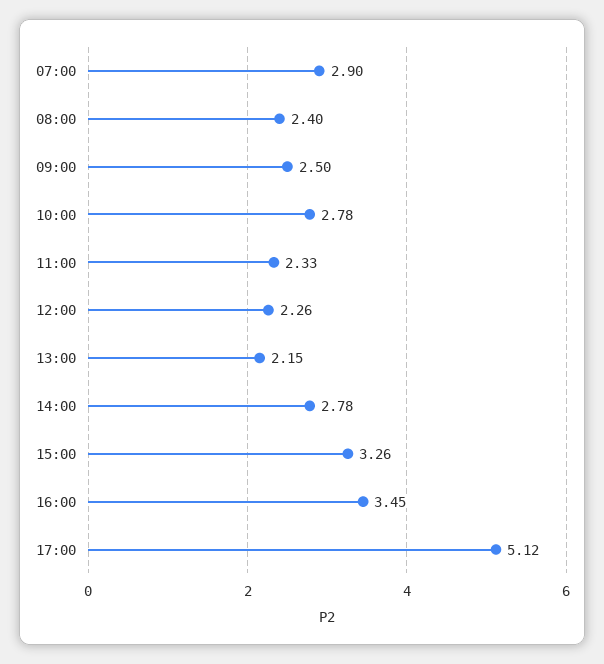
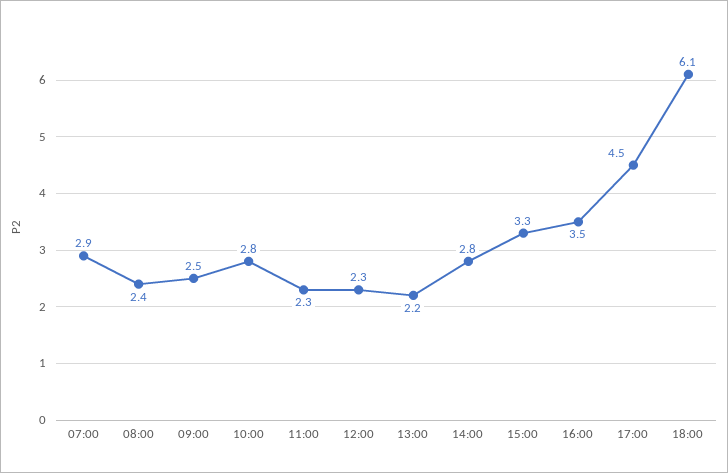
17:00: 5.12 -> 4.5
18:00: none -> 6.1

